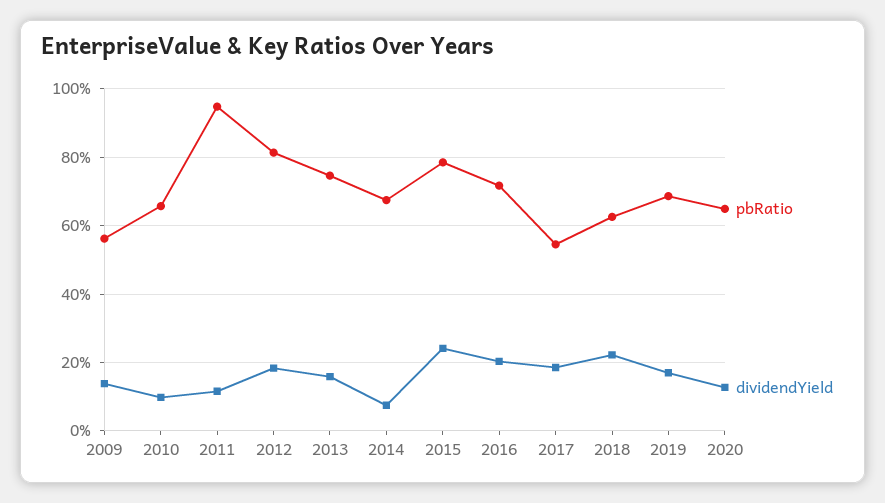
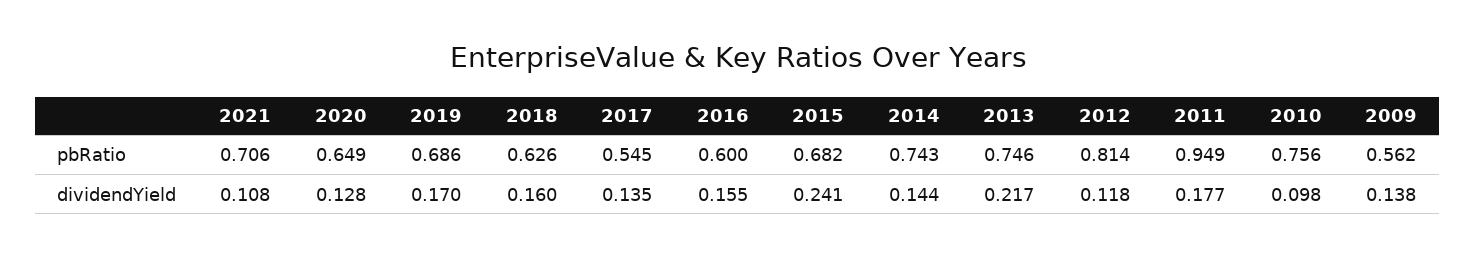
pbRatio, 2010: 0.66 -> 0.756
dividendYield, 2011: 0.12 -> 0.177
dividendYield, 2012: 0.18 -> 0.118
dividendYield, 2013: 0.16 -> 0.217
pbRatio, 2014: 0.68 -> 0.743
dividendYield, 2014: 0.08 -> 0.144
pbRatio, 2015: 0.78 -> 0.682
pbRatio, 2016: 0.72 -> 0.6
dividendYield, 2016: 0.2 -> 0.155
dividendYield, 2017: 0.18 -> 0.135
dividendYield, 2018: 0.22 -> 0.16
pbRatio, 2021: none -> 0.706
dividendYield, 2021: none -> 0.108

